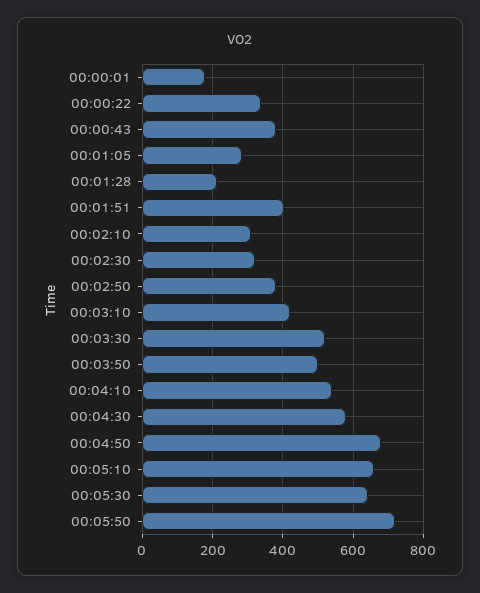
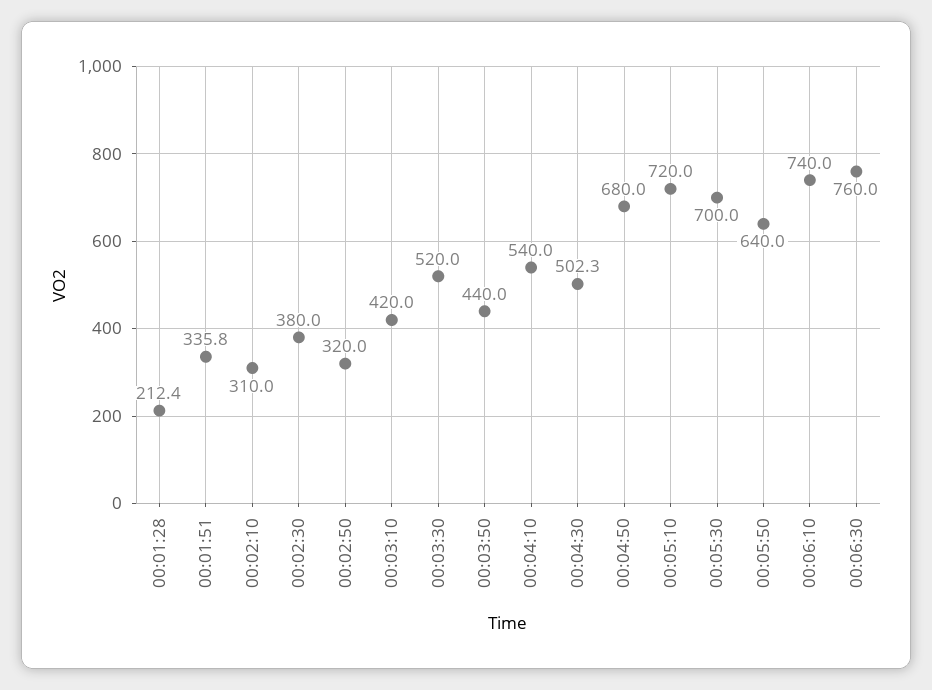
00:00:01: 180 -> none
00:00:22: 340 -> none
00:00:43: 380 -> none
00:01:05: 280 -> none
00:01:51: 400 -> 335.8
00:02:30: 320 -> 380
00:02:50: 380 -> 320
00:03:50: 500 -> 440
00:04:30: 580 -> 502.3
00:05:10: 660 -> 720
00:05:30: 640 -> 700
00:05:50: 720 -> 640
00:06:10: none -> 740
00:06:30: none -> 760

